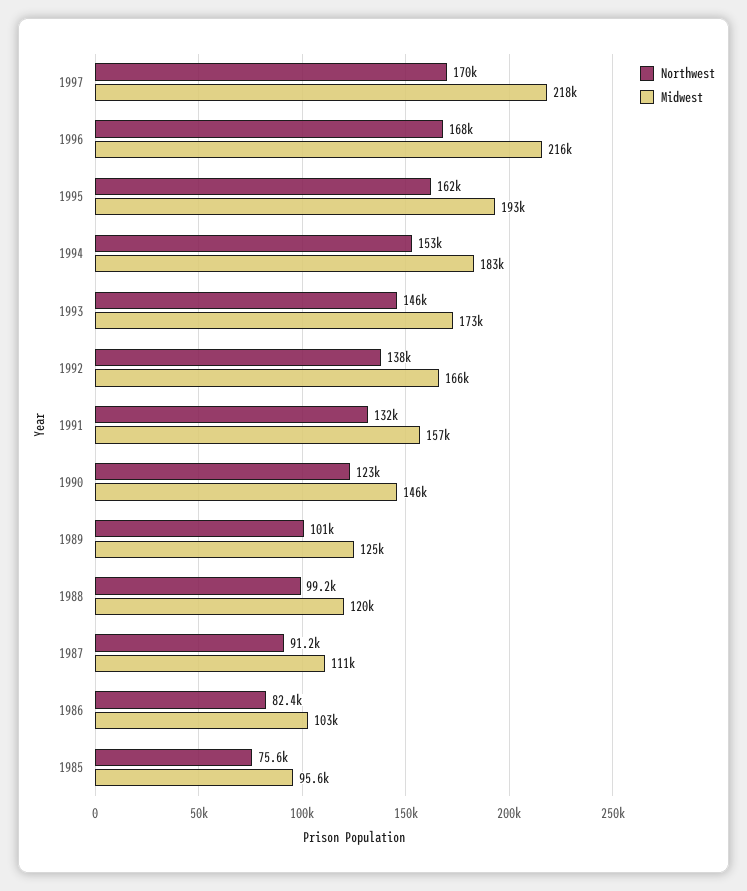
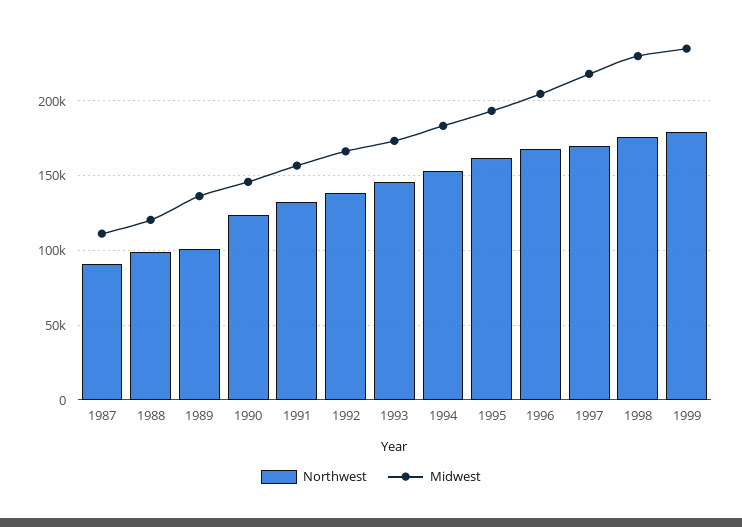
Midwest, 1996: 216000 -> 205000
Midwest, 1989: 125000 -> 135000
Northwest, 1986: 82400 -> none
Midwest, 1986: 103000 -> none
Northwest, 1985: 75600 -> none
Midwest, 1985: 95600 -> none
Northwest, 1998: none -> 175000
Midwest, 1998: none -> 230000
Northwest, 1999: none -> 180000
Midwest, 1999: none -> 235000

